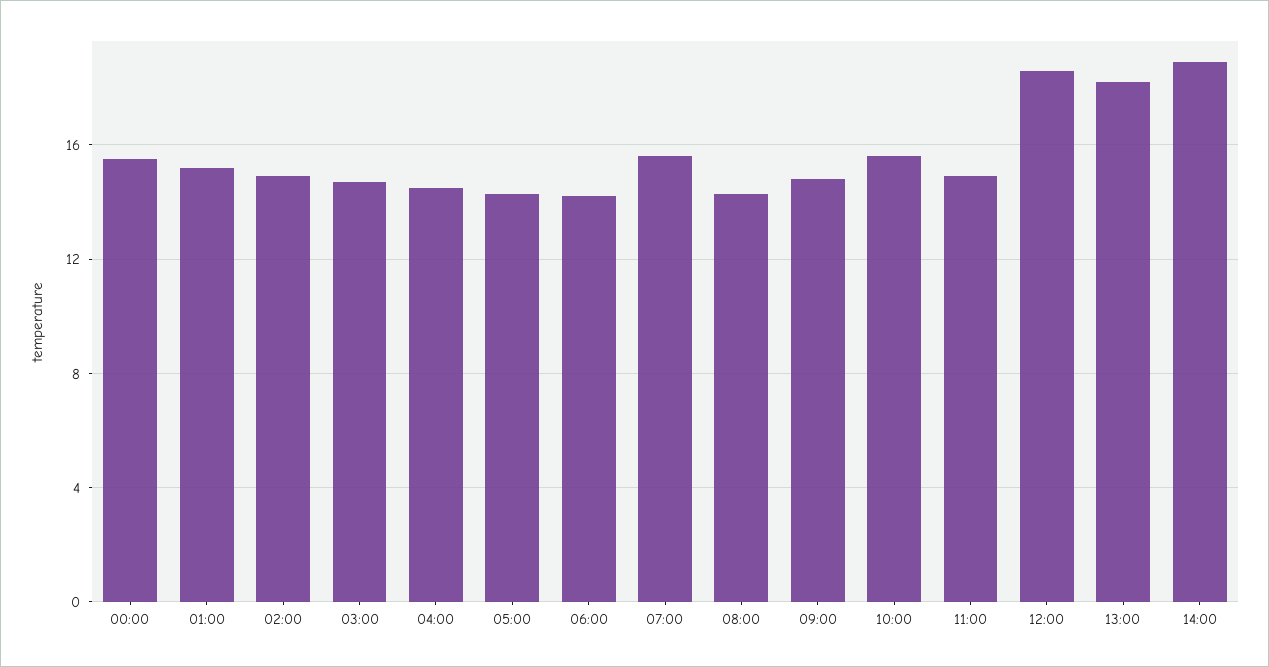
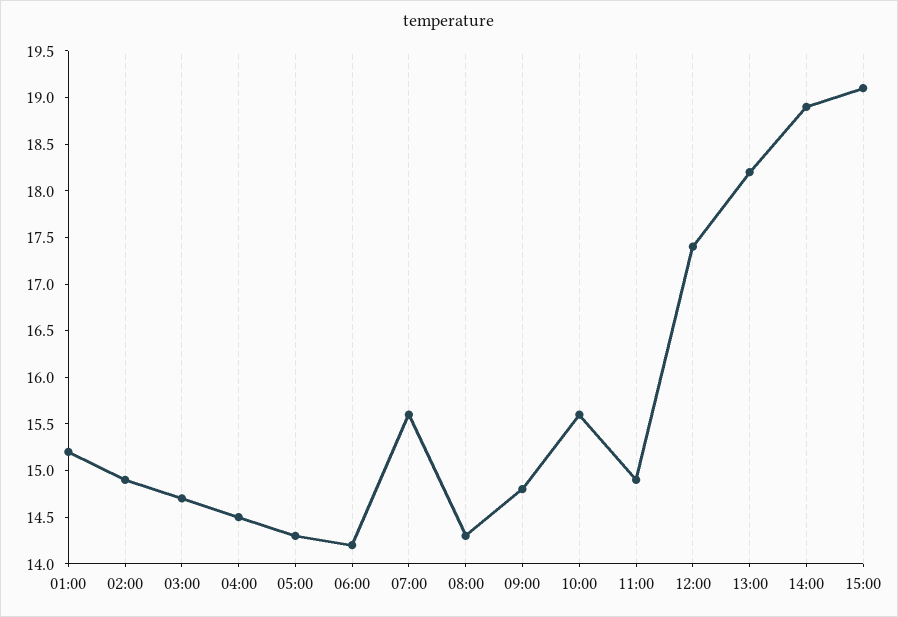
00:00: 15.5 -> none
12:00: 18.5 -> 17.4
15:00: none -> 19.1

